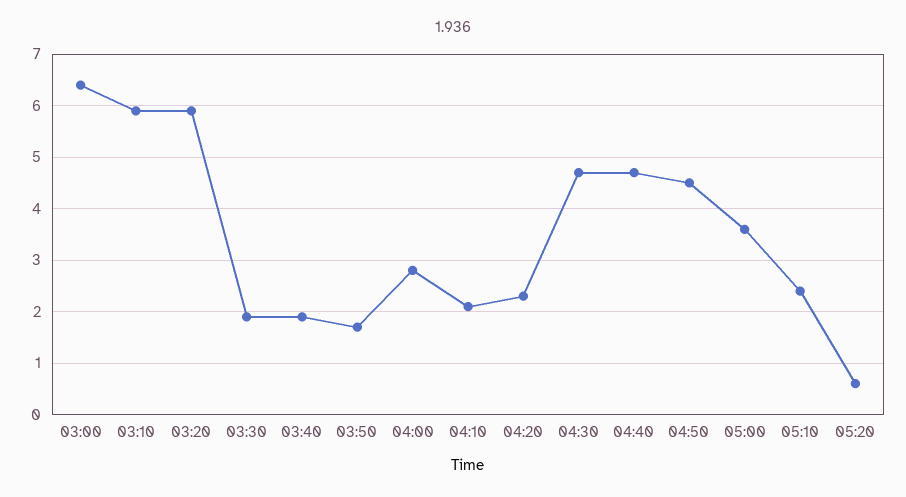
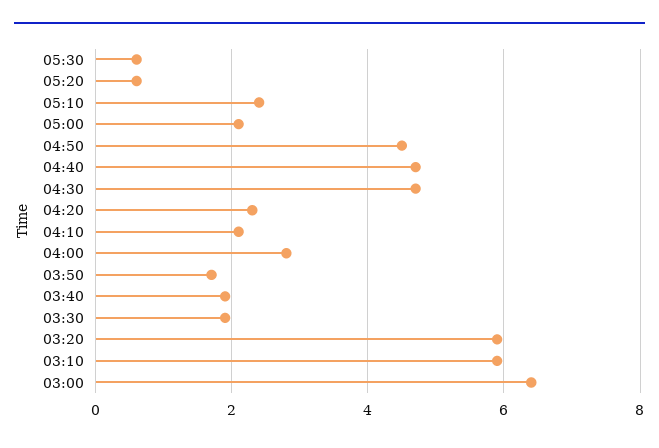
05:00: 3.5 -> 2
05:30: none -> 0.5

